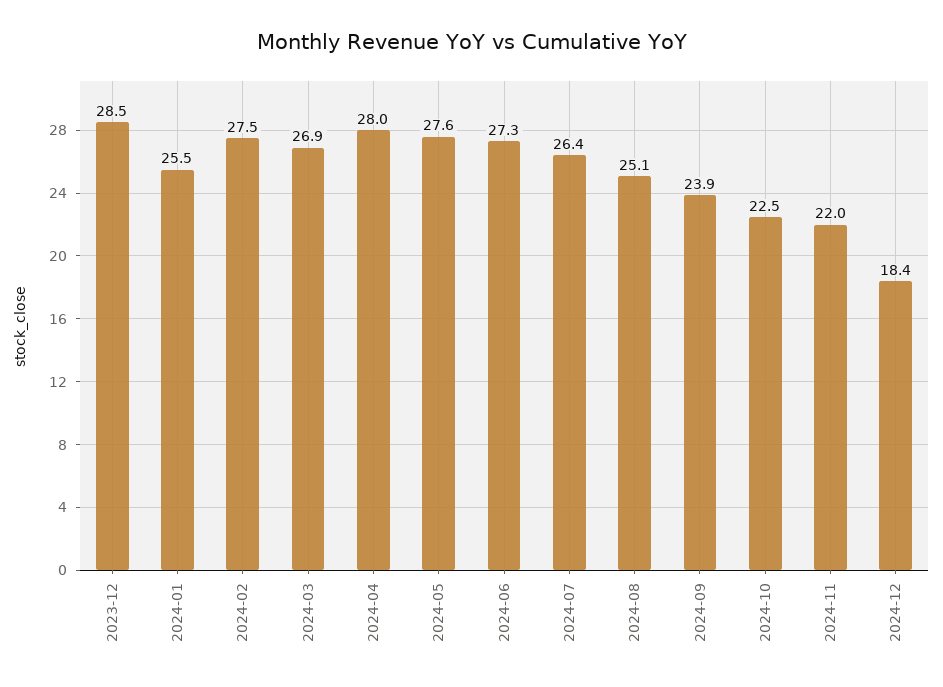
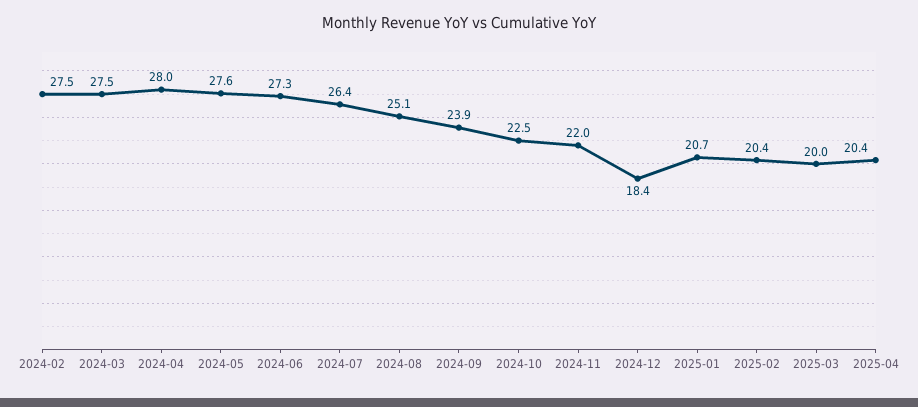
2023-12: 28.5 -> none
2024-01: 25.5 -> none
2024-03: 26.9 -> 27.5
2025-01: none -> 20.7
2025-02: none -> 20.4
2025-03: none -> 20
2025-04: none -> 20.4

